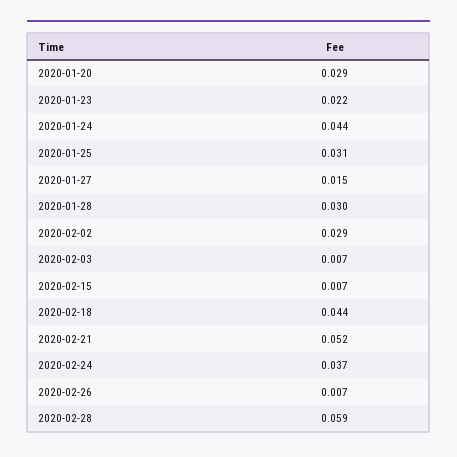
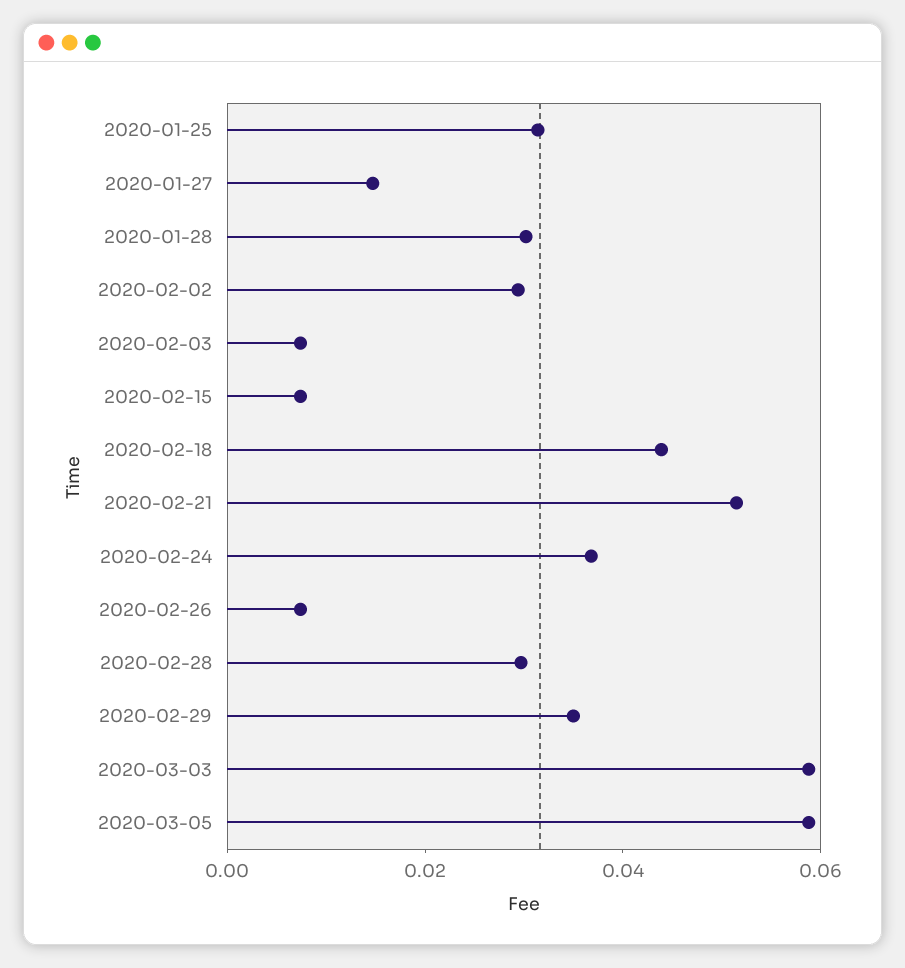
2020-01-20: 0.029 -> none
2020-01-23: 0.022 -> none
2020-01-24: 0.044 -> none
2020-02-28: 0.059 -> 0.03
2020-02-29: none -> 0.035
2020-03-03: none -> 0.06
2020-03-05: none -> 0.06

